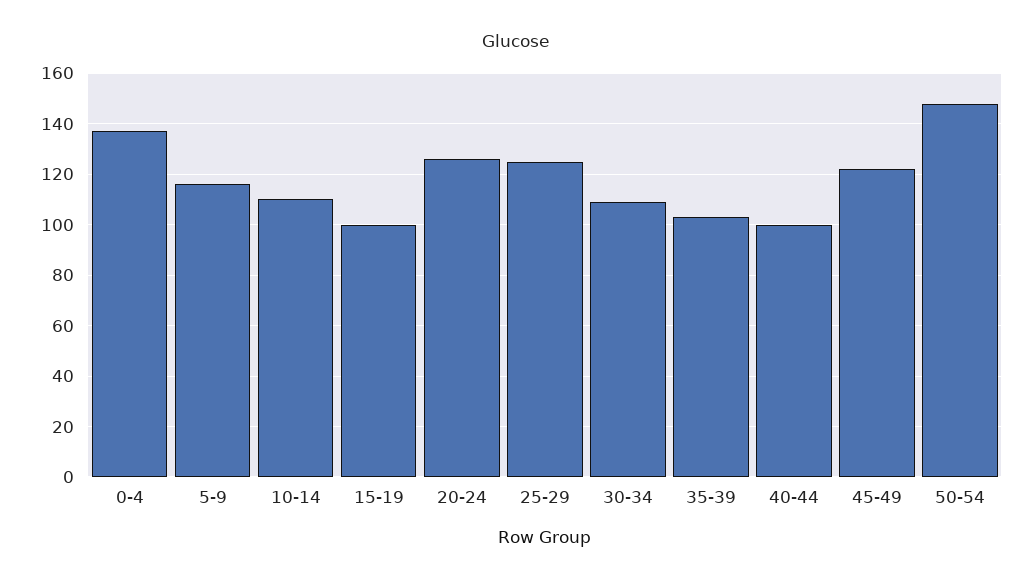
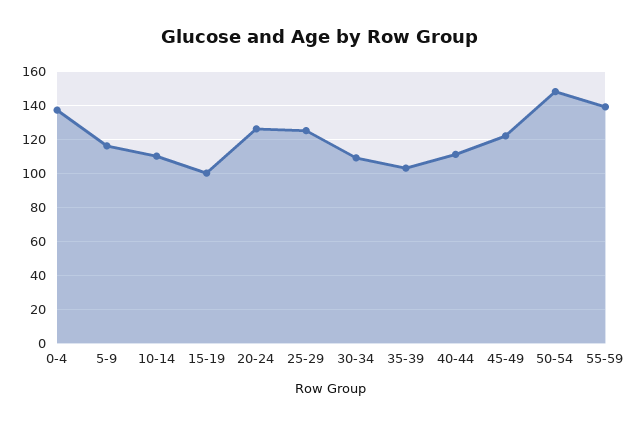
40-44: 100 -> 110
55-59: none -> 140

